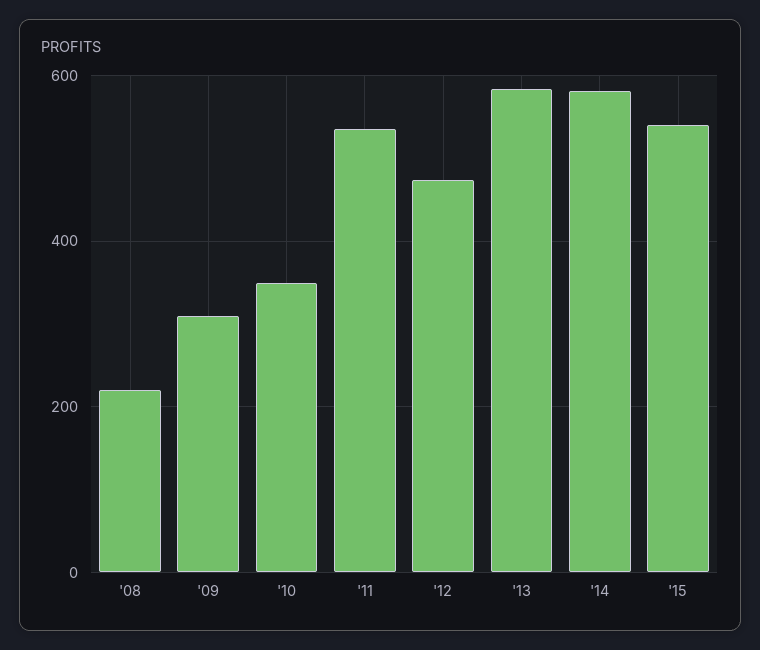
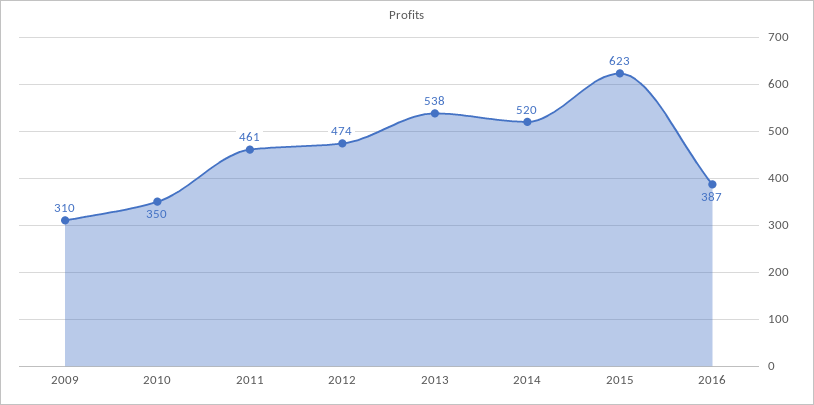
'08: 220 -> none
'11: 540 -> 461
'13: 580 -> 538
'14: 580 -> 520
'15: 540 -> 623
2016: none -> 387

